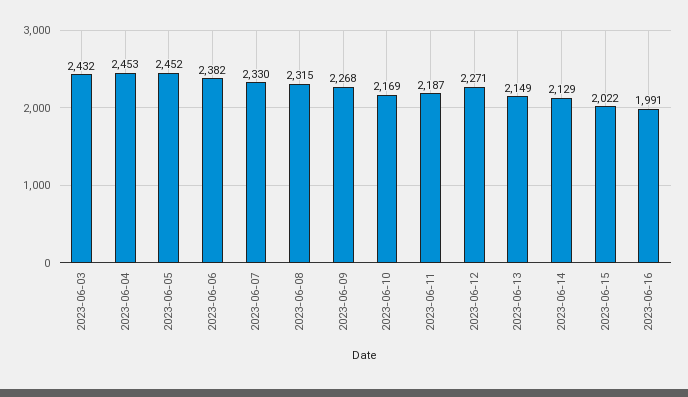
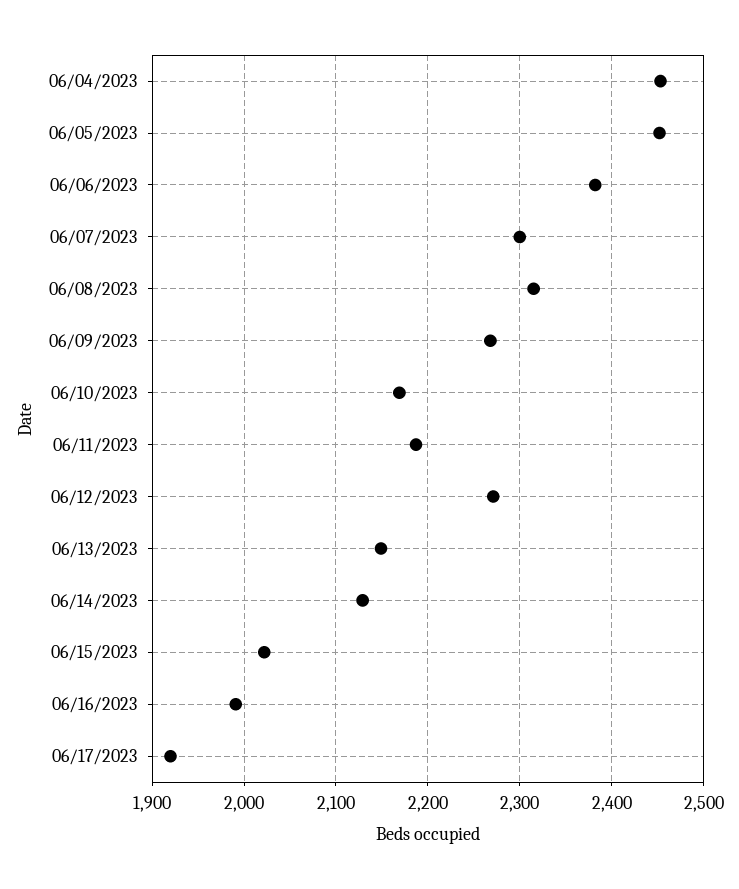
2023-06-03: 2432 -> none
2023-06-07: 2330 -> 2300
06/17/2023: none -> 1920

